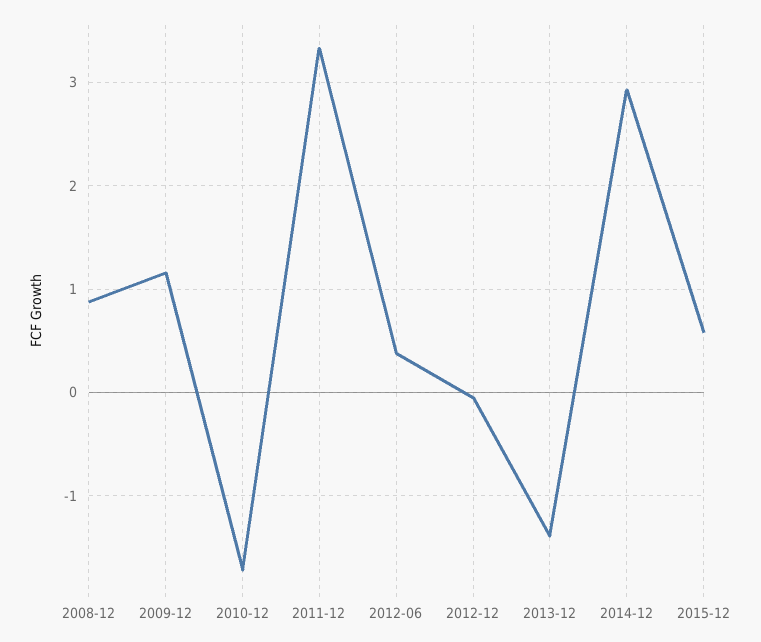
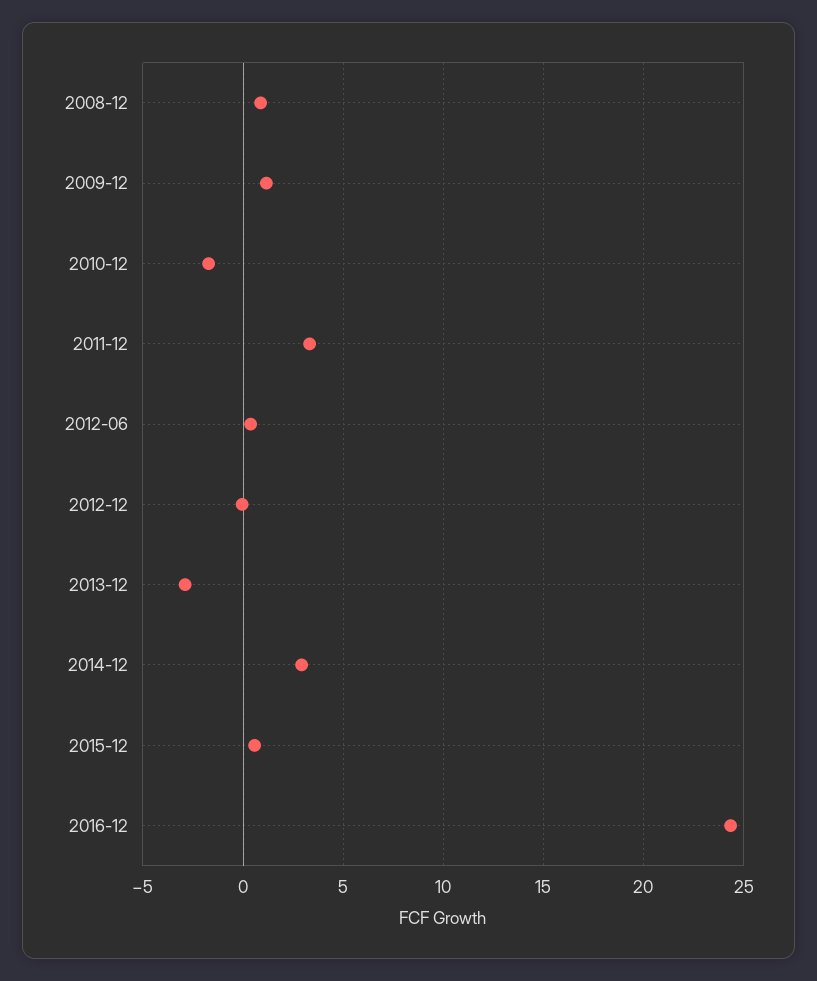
2013-12: -1.4 -> -3
2016-12: none -> 24.5

